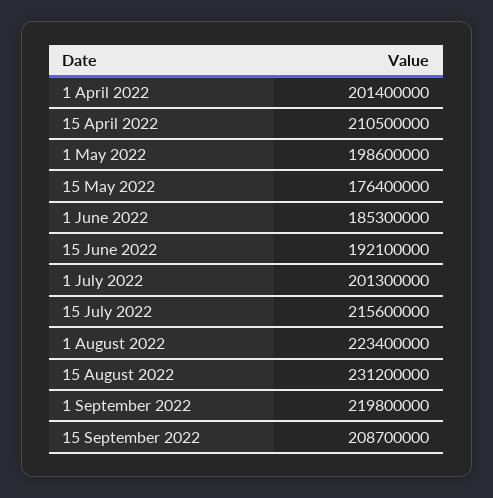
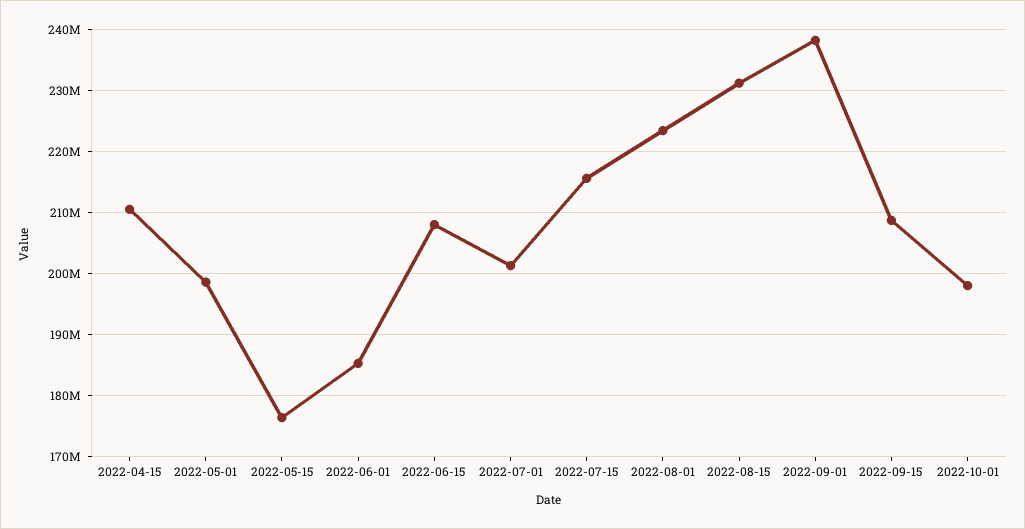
1 April 2022: 201400000 -> none
15 June 2022: 192100000 -> 208000000
1 September 2022: 219800000 -> 238000000
2022-10-01: none -> 198000000

